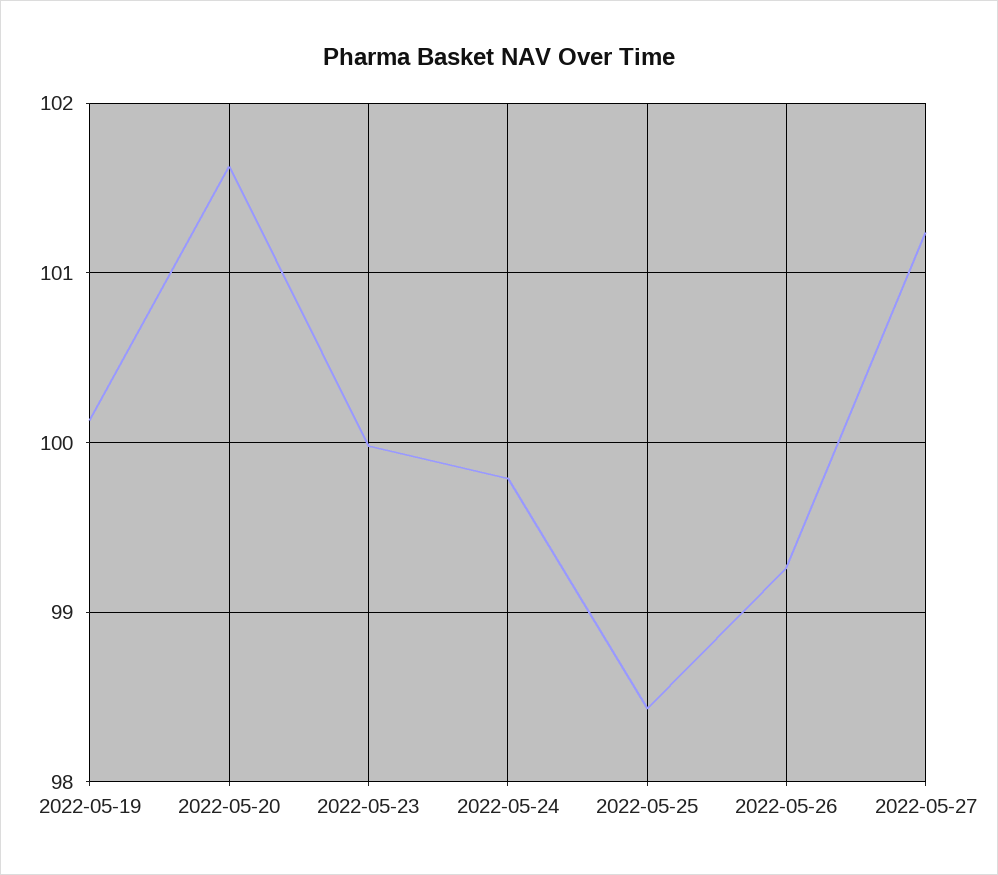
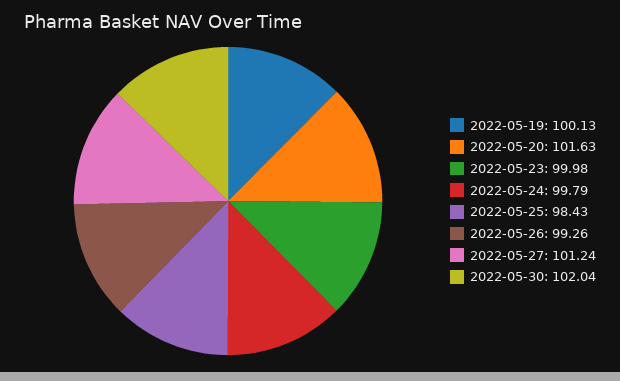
2022-05-30: none -> 102.04

